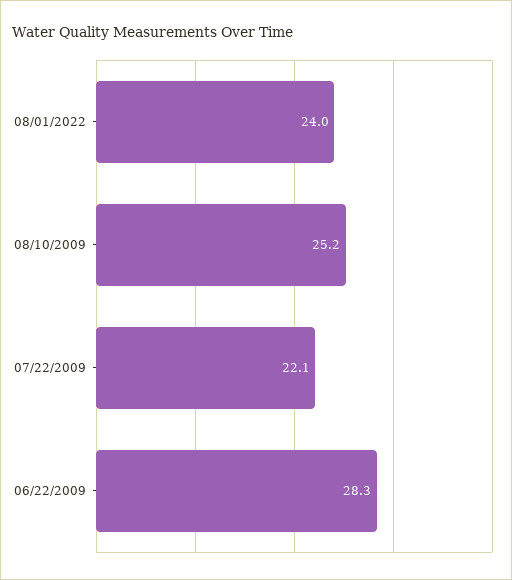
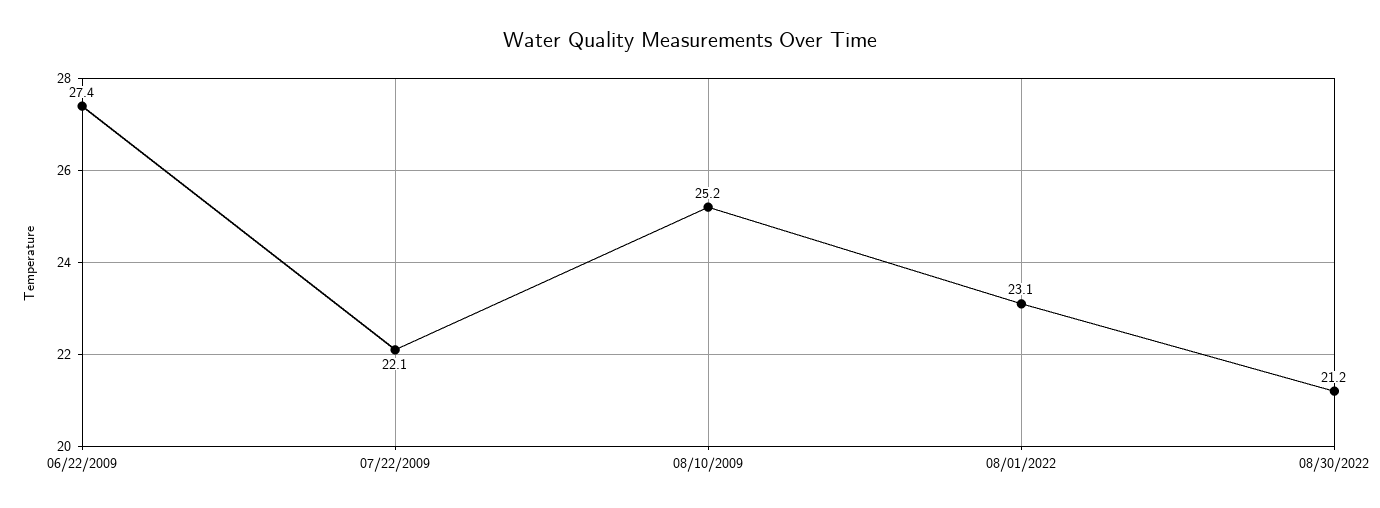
08/01/2022: 24 -> 23.1
06/22/2009: 28.3 -> 27.4
08/30/2022: none -> 21.2

